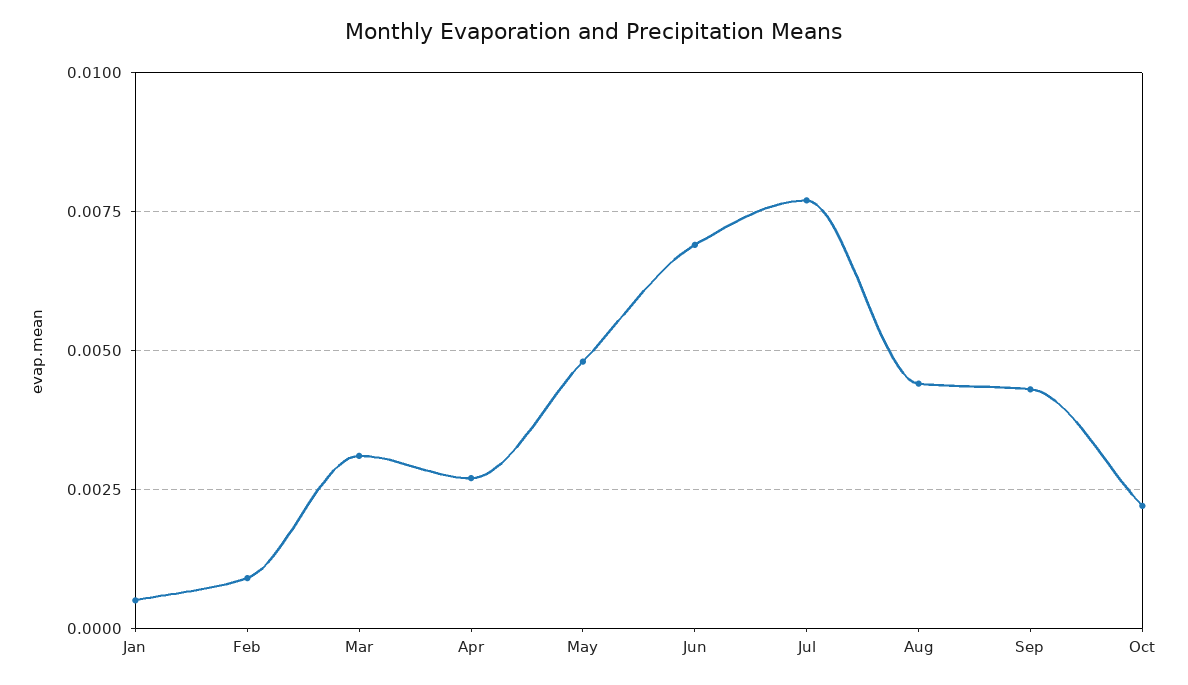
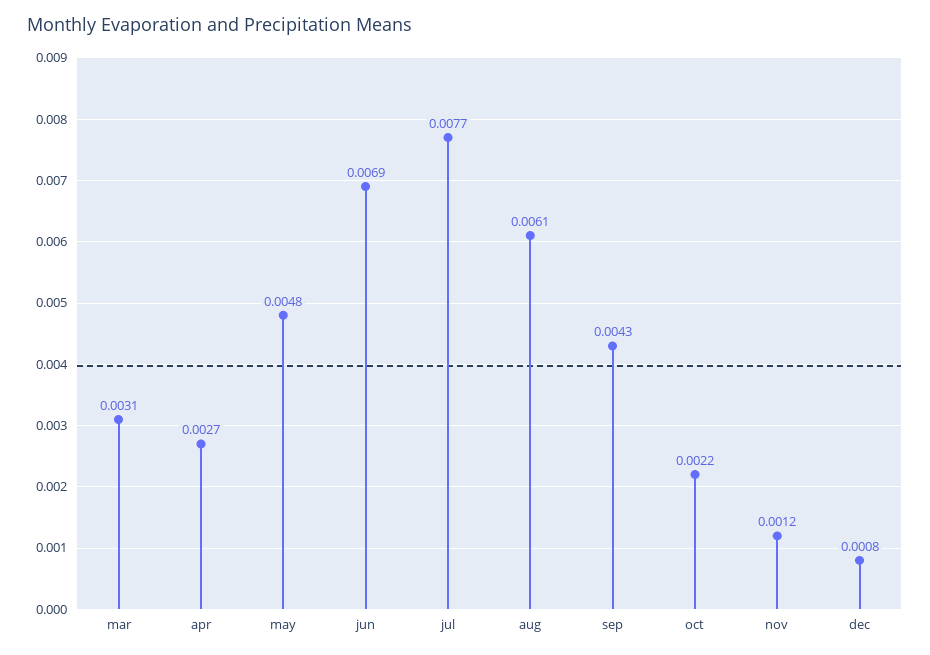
Jan: 0.0005 -> none
Feb: 0.001 -> none
Aug: 0.0045 -> 0.0061
nov: none -> 0.0012
dec: none -> 0.0008

